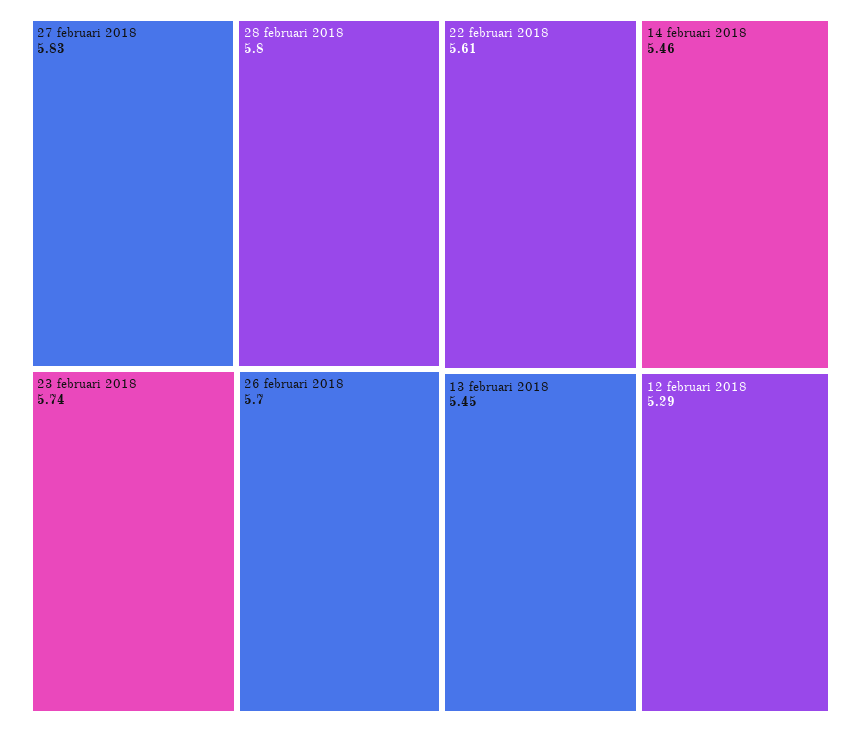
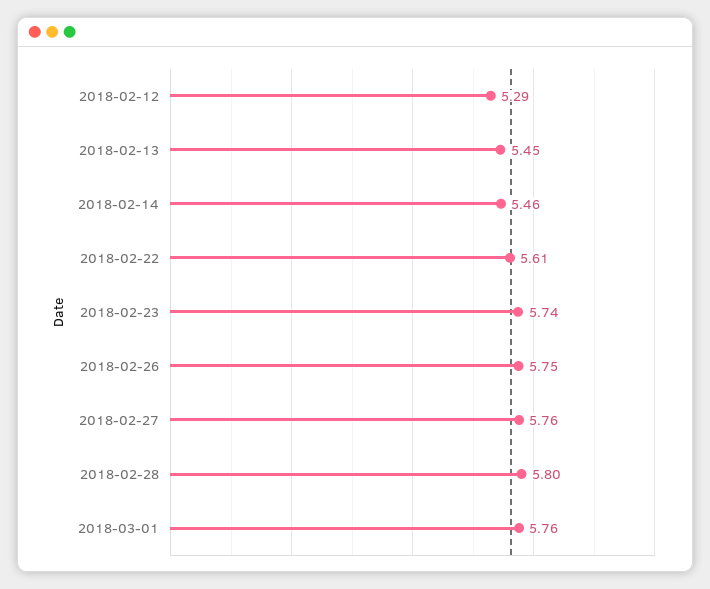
27 februari 2018: 5.83 -> 5.76
26 februari 2018: 5.7 -> 5.75
2018-03-01: none -> 5.76

